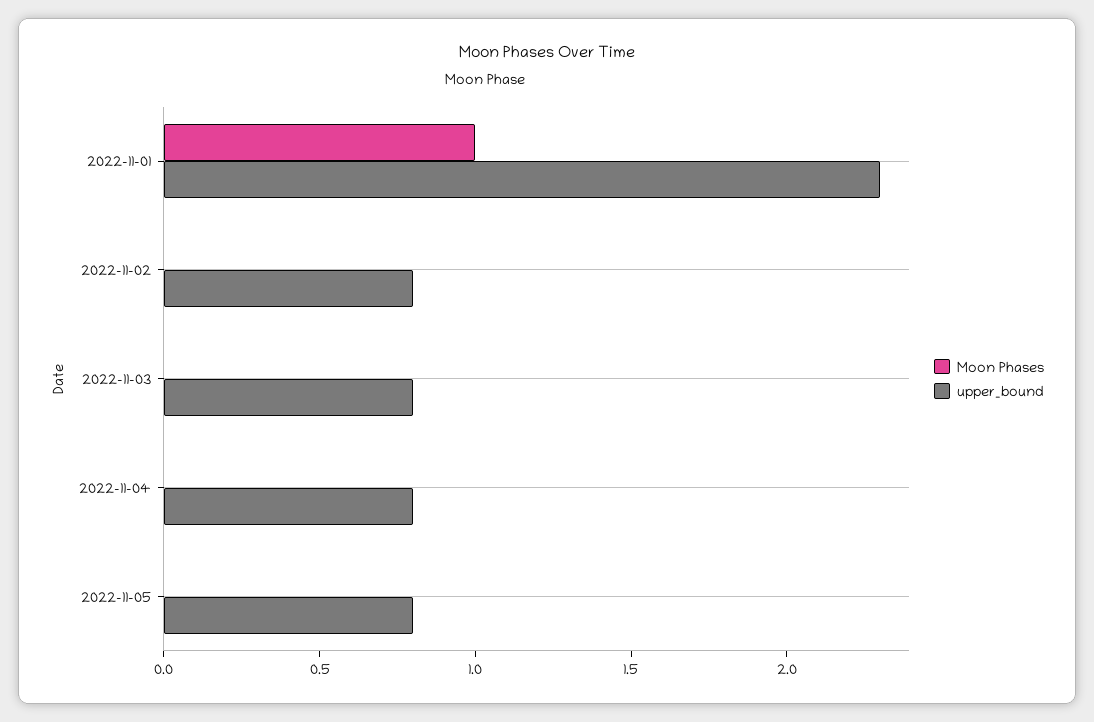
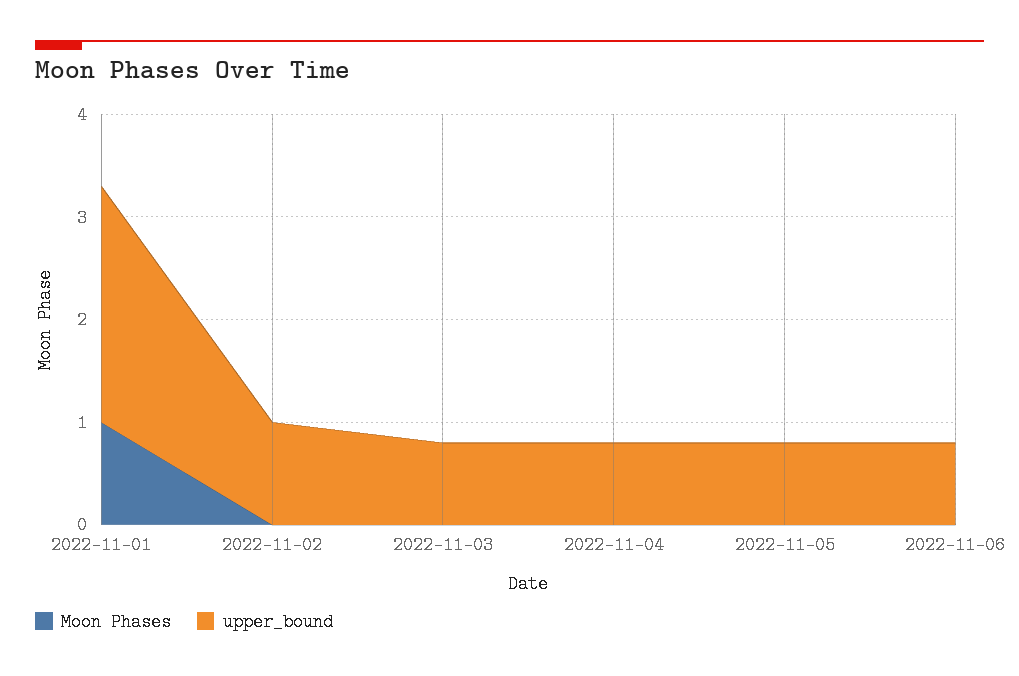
upper_bound, 2022-11-02: 0.8 -> 1
Moon Phases, 2022-11-06: none -> 0
upper_bound, 2022-11-06: none -> 0.8

